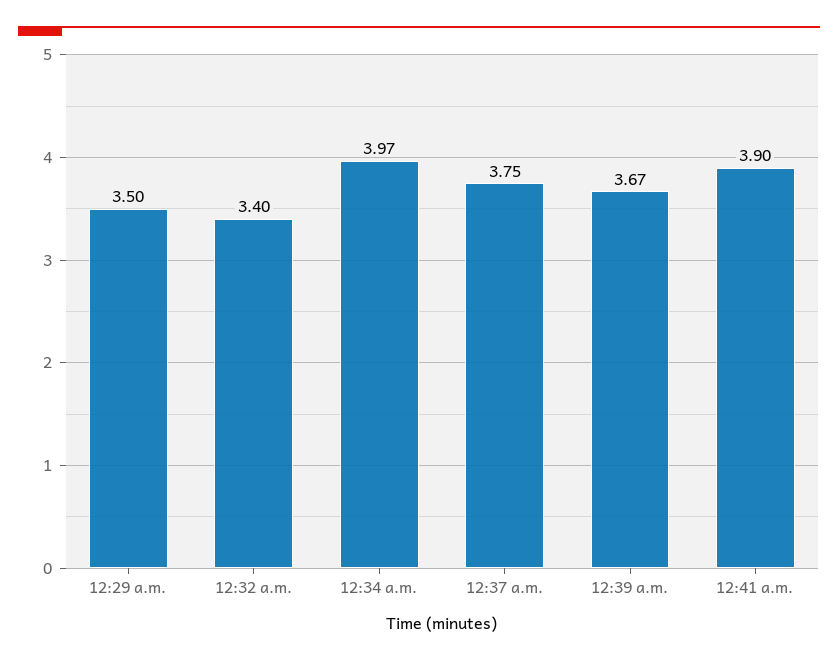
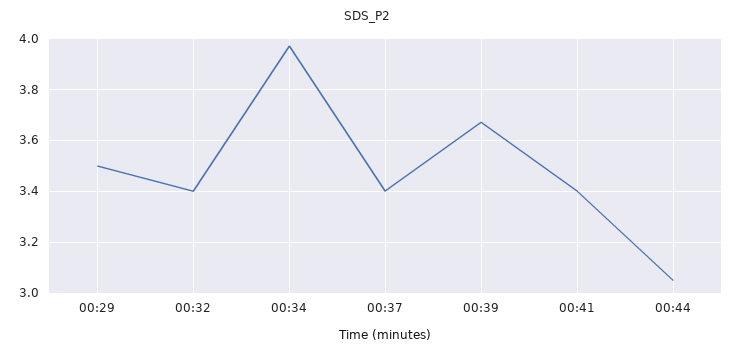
12:37 a.m.: 3.75 -> 3.4
12:41 a.m.: 3.9 -> 3.4
00:44: none -> 3.05

